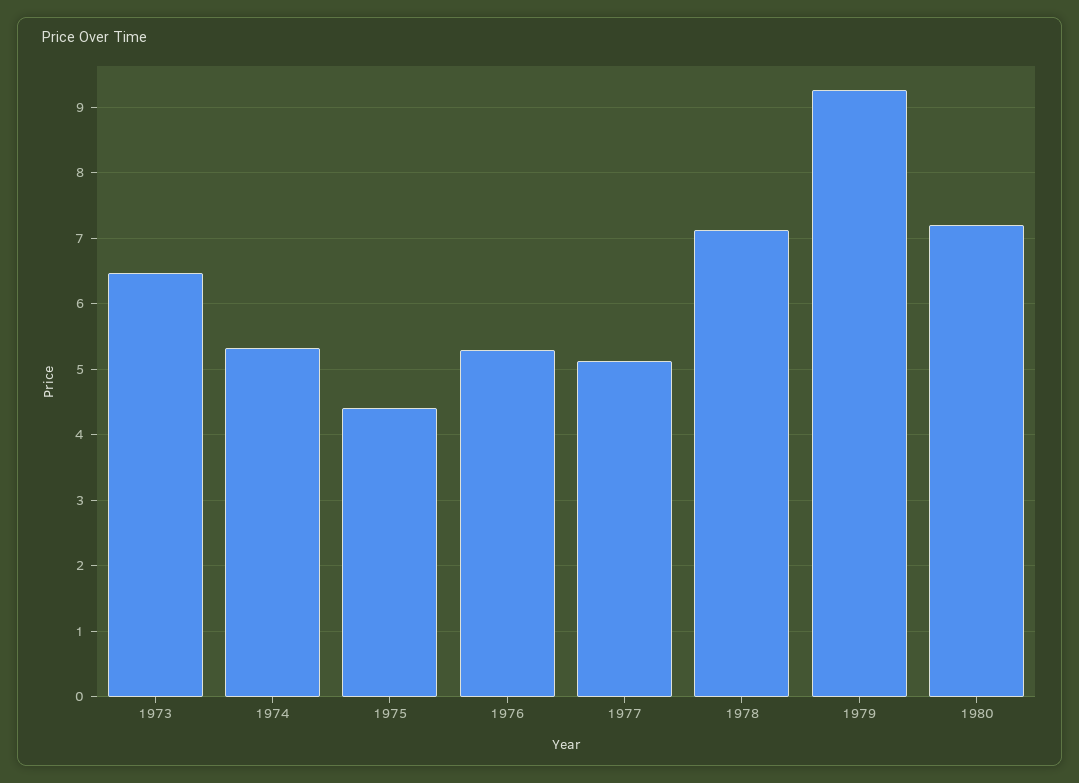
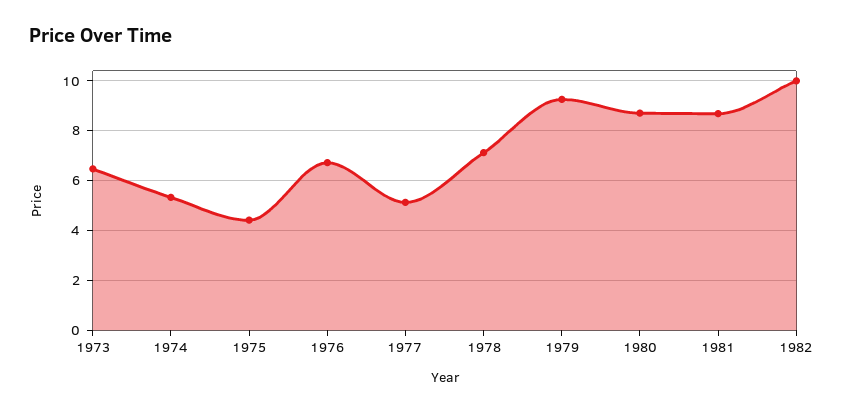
1976: 5.3 -> 6.75
1980: 7.2 -> 8.75
1981: none -> 8.75
1982: none -> 10

